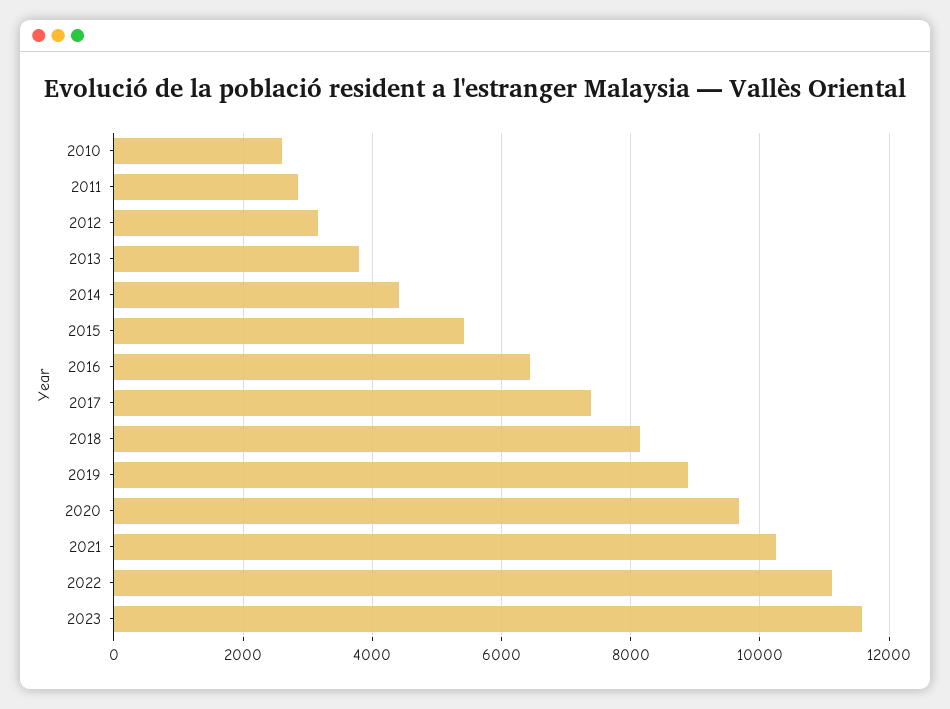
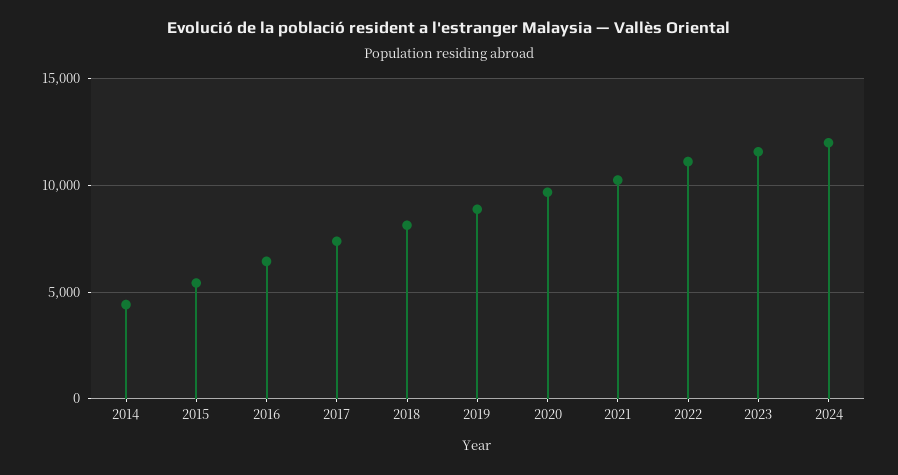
2010: 2600 -> none
2011: 2800 -> none
2012: 3200 -> none
2013: 3800 -> none
2024: none -> 12000

